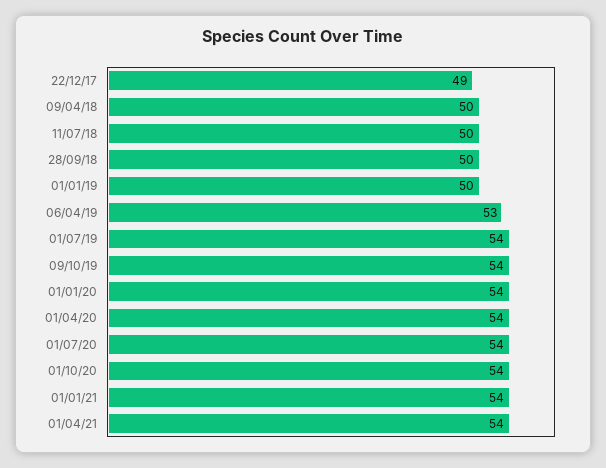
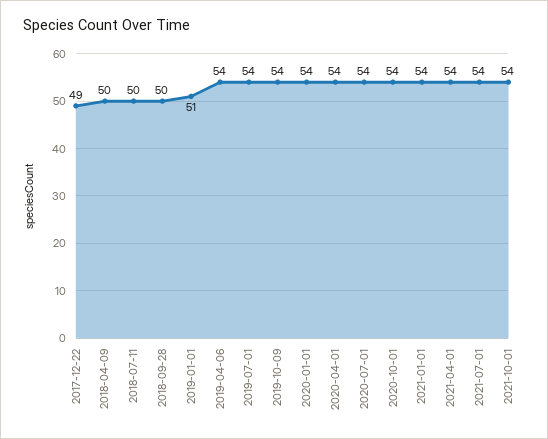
01/01/19: 50 -> 51
06/04/19: 53 -> 54
2021-07-01: none -> 54
2021-10-01: none -> 54

